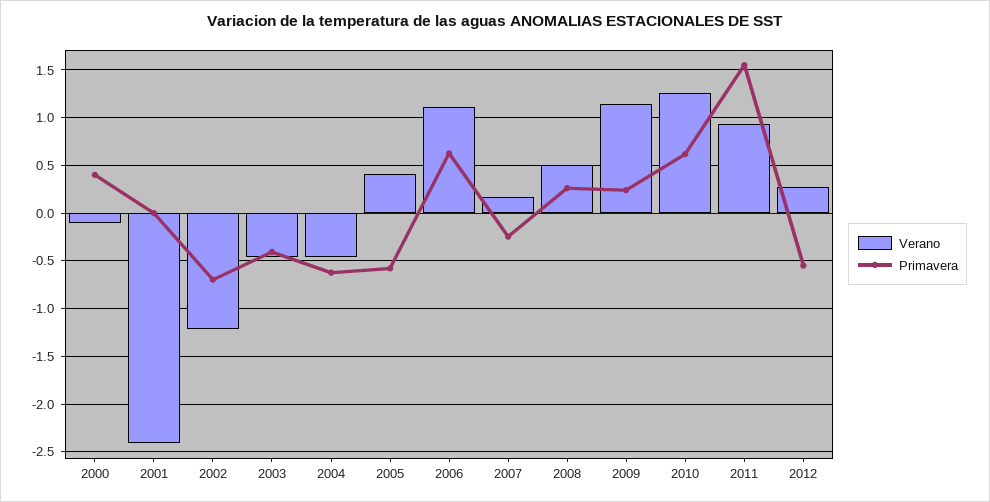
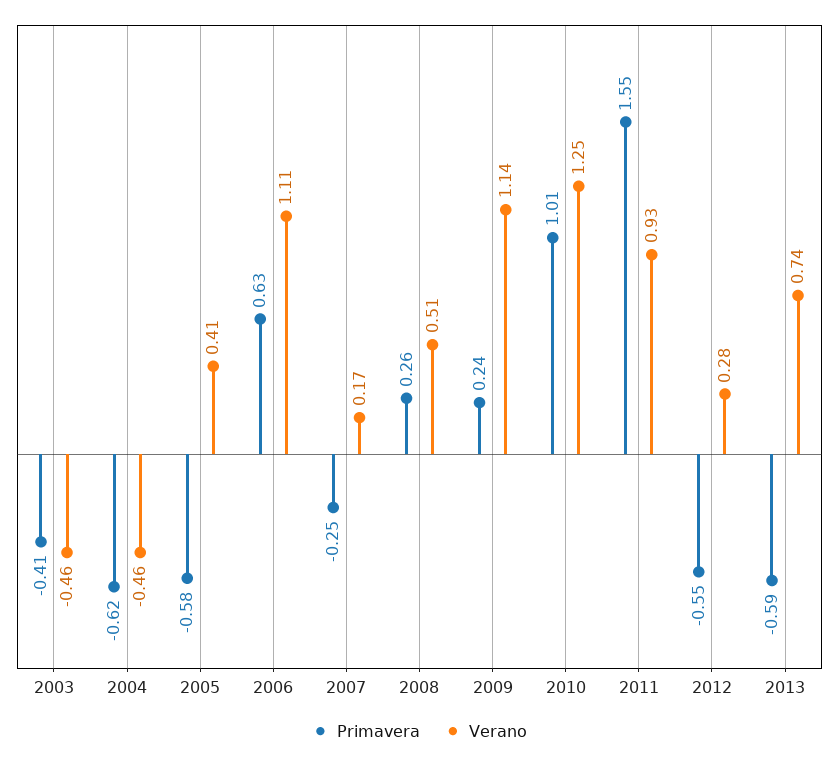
Verano, 2000: -0.1 -> none
Primavera, 2000: 0.4 -> none
Verano, 2001: -2.4 -> none
Primavera, 2001: 0 -> none
Verano, 2002: -1.2 -> none
Primavera, 2002: -0.7 -> none
Primavera, 2010: 0.6 -> 1.01
Primavera, 2013: none -> -0.59
Verano, 2013: none -> 0.74

